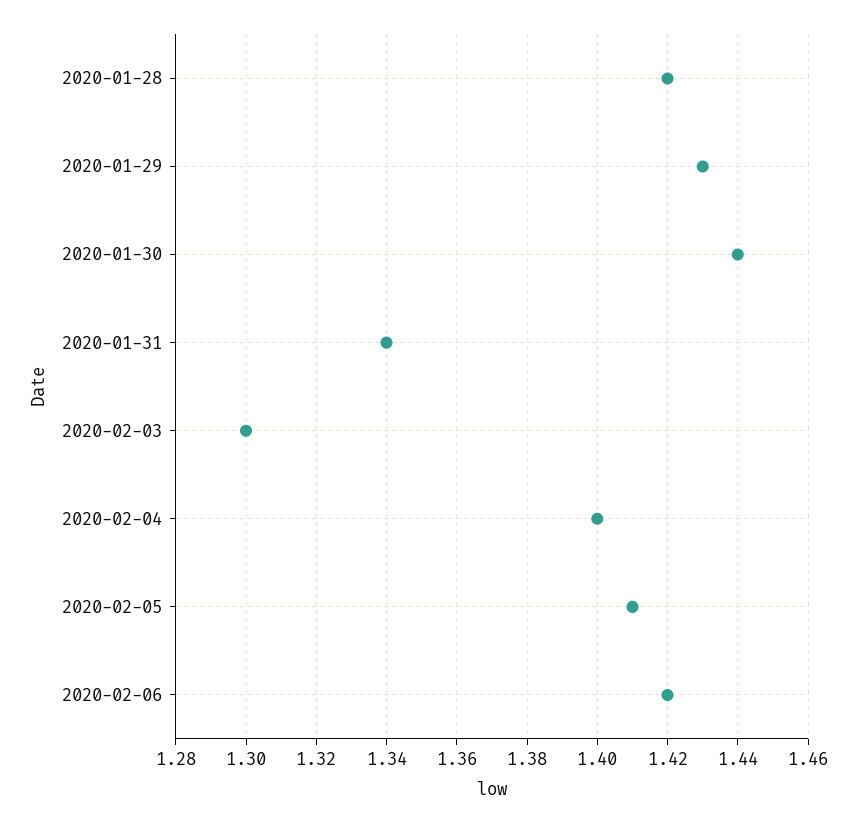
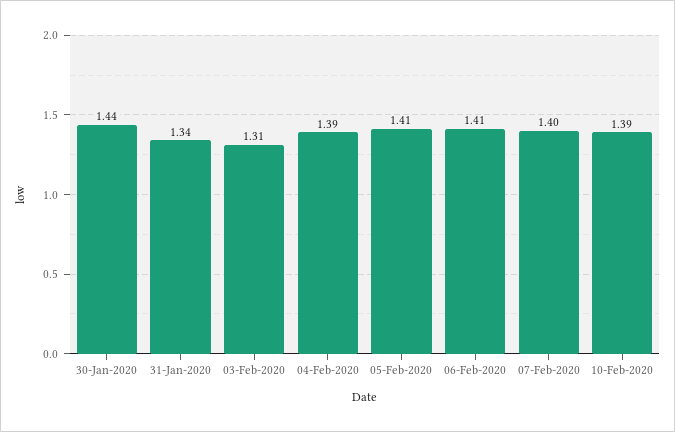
2020-01-28: 1.42 -> none
2020-01-29: 1.43 -> none
2020-02-03: 1.3 -> 1.31
2020-02-04: 1.4 -> 1.39
2020-02-06: 1.42 -> 1.41
07-Feb-2020: none -> 1.4
10-Feb-2020: none -> 1.39

